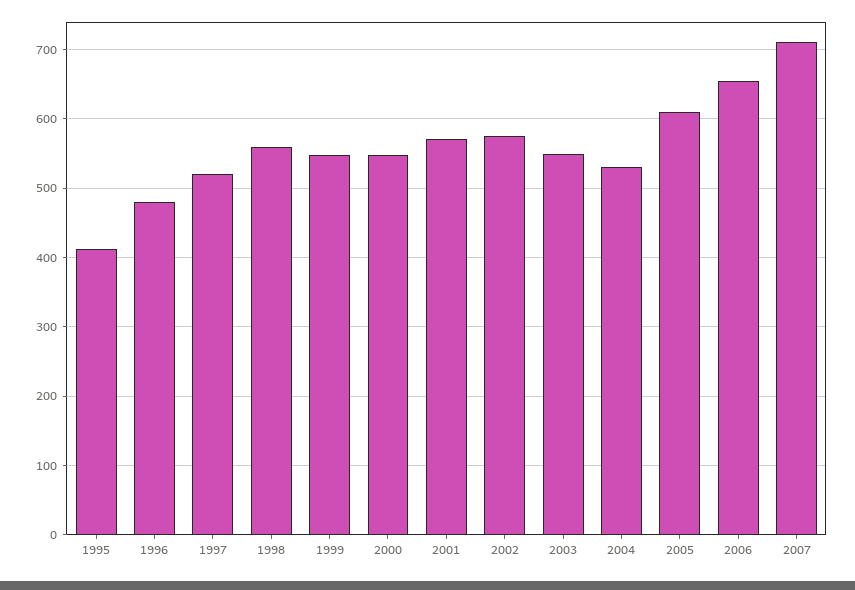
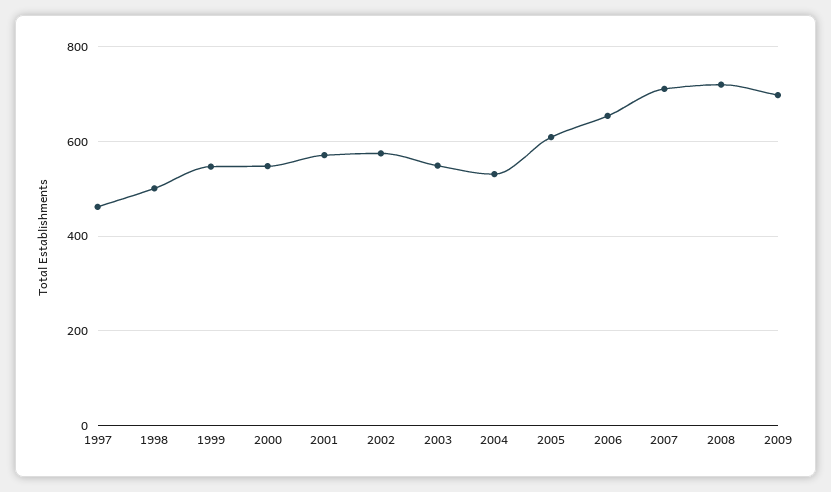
1995: 410 -> none
1996: 480 -> none
1997: 520 -> 460
1998: 560 -> 500
2008: none -> 720
2009: none -> 700

